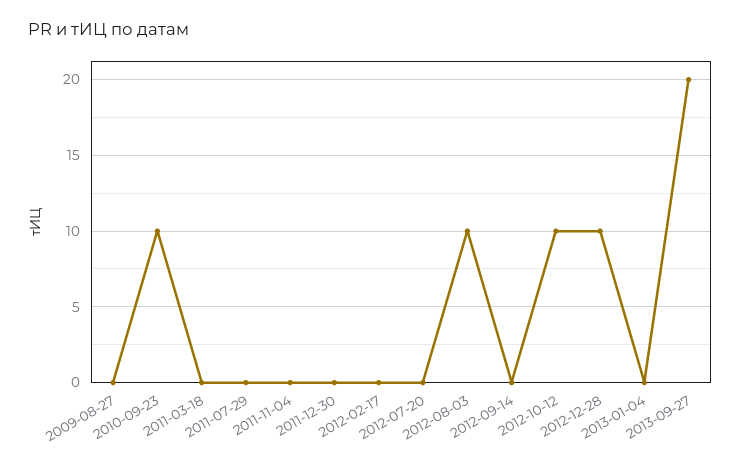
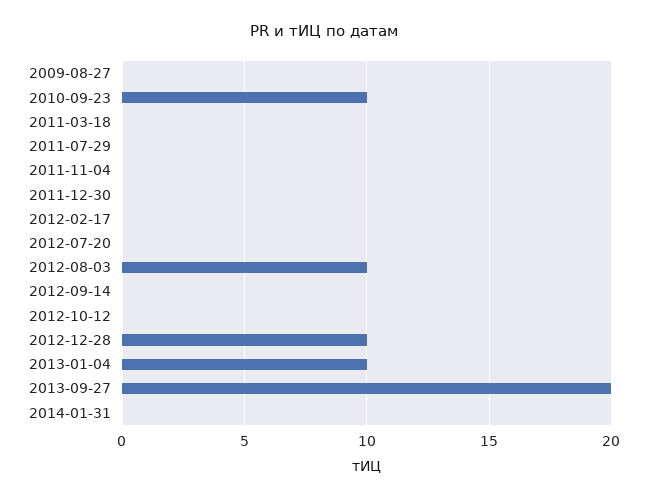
2012-10-12: 10 -> 0
2013-01-04: 0 -> 10
2014-01-31: none -> 0

